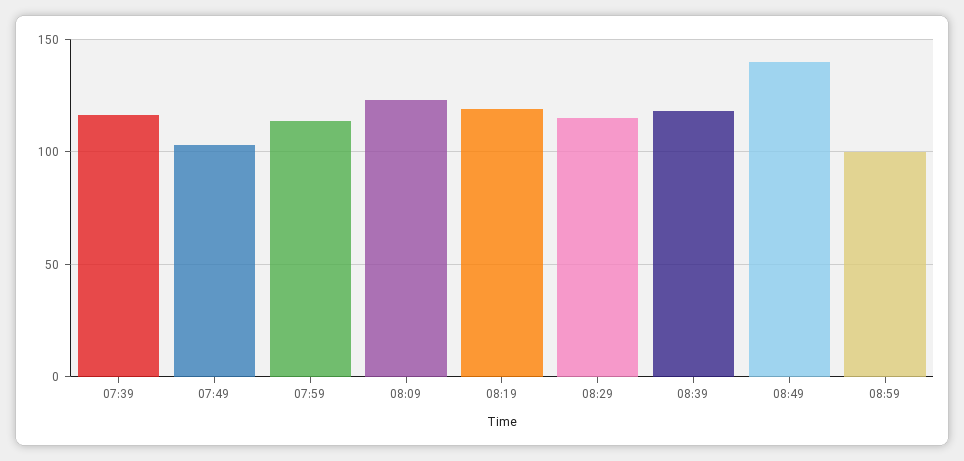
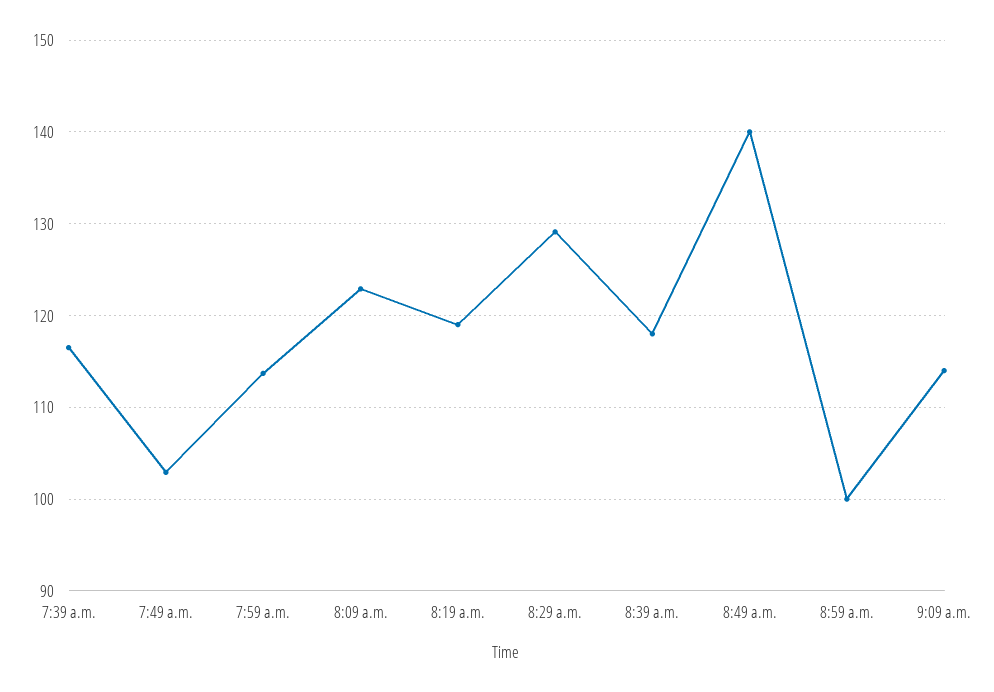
08:29: 115 -> 129
9:09 a.m.: none -> 114

